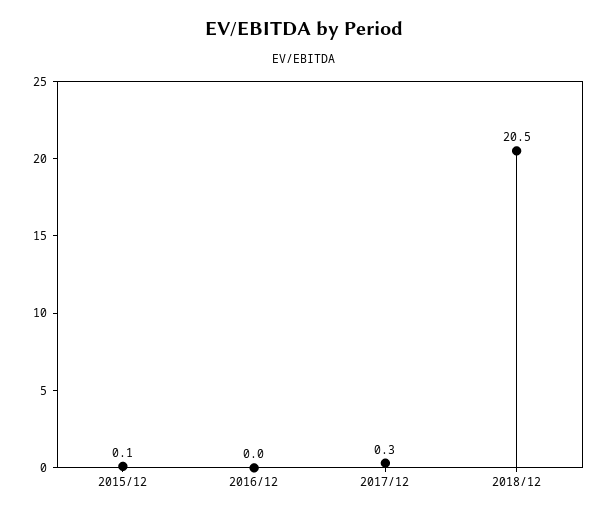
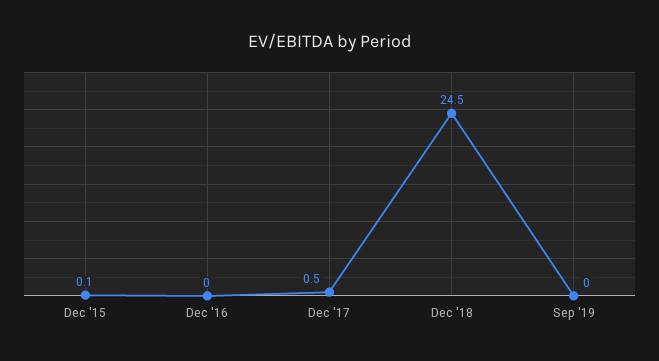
2017/12: 0.3 -> 0.5
2018/12: 20.5 -> 24.5
Sep '19: none -> 0

